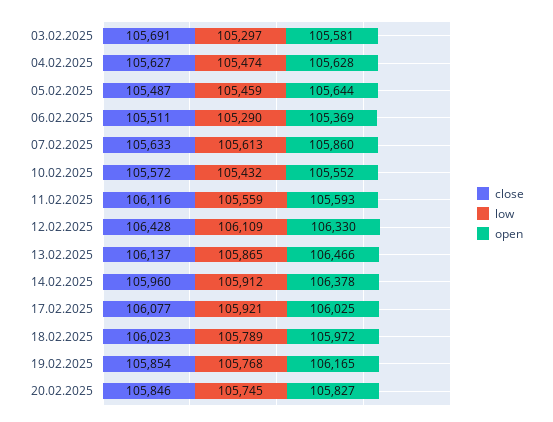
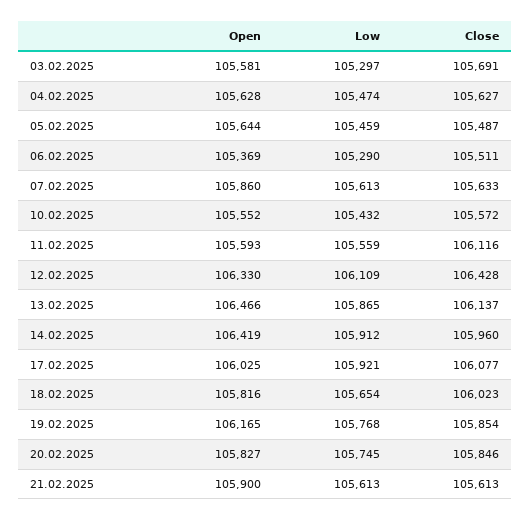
open, 14.02.2025: 106378 -> 106419
low, 18.02.2025: 105789 -> 105654
open, 18.02.2025: 105972 -> 105816
open, 21.02.2025: none -> 105900
low, 21.02.2025: none -> 105613
close, 21.02.2025: none -> 105613

